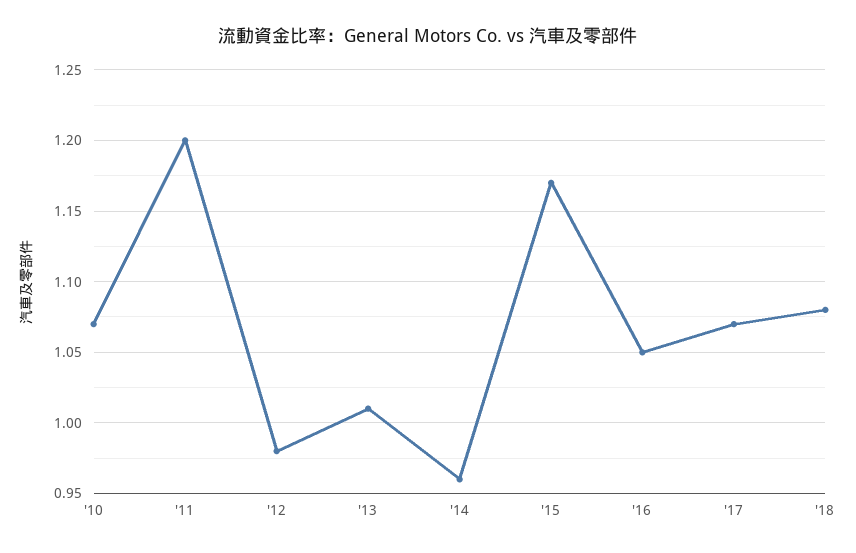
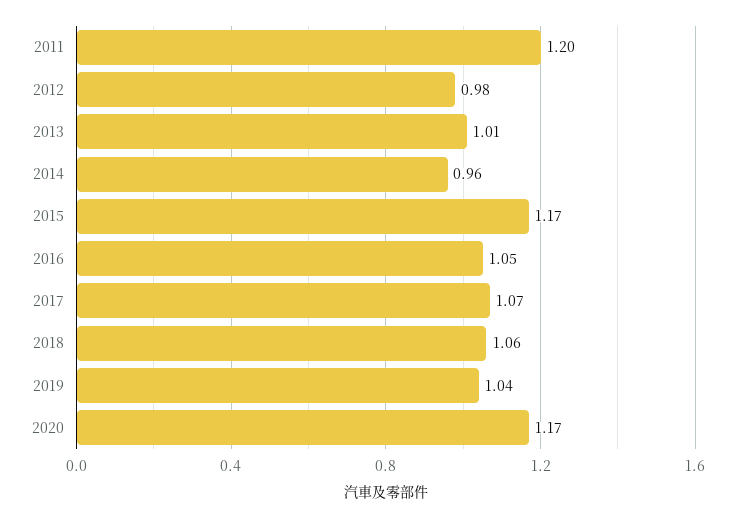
'10: 1.07 -> none
'18: 1.08 -> 1.06
2019: none -> 1.04
2020: none -> 1.17

